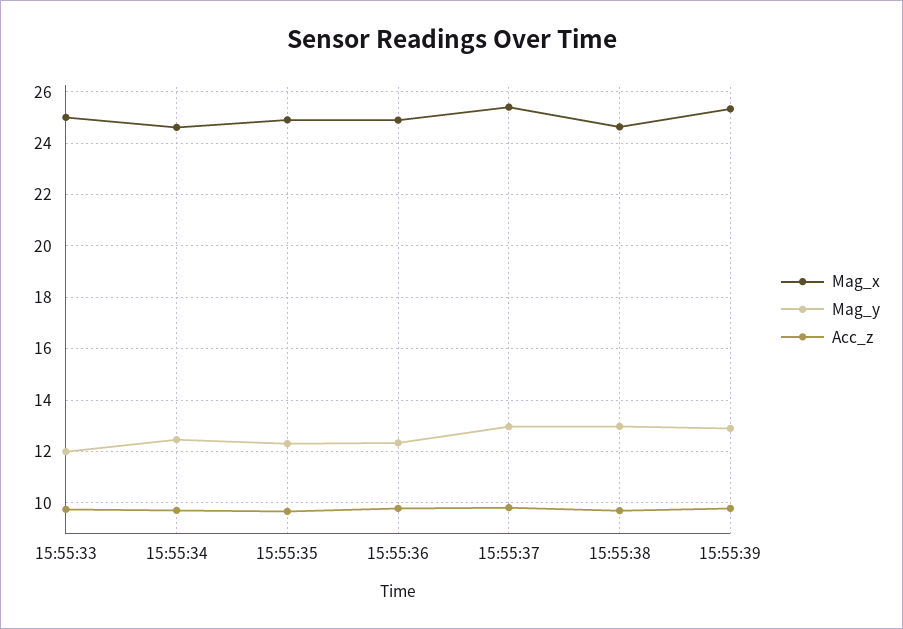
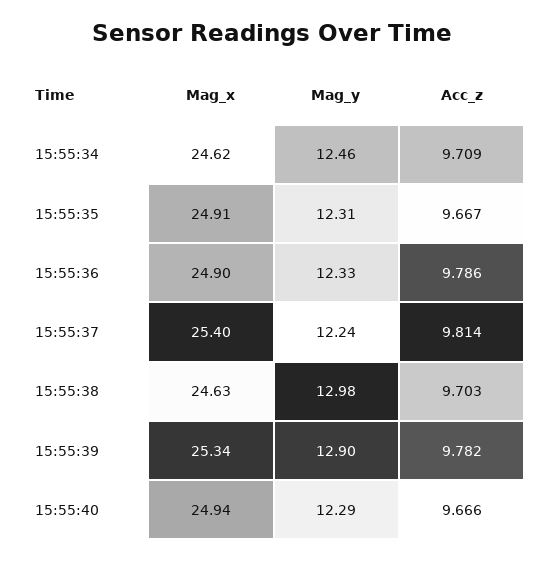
Mag_x, 15:55:33: 25 -> none
Mag_y, 15:55:33: 12 -> none
Acc_z, 15:55:33: 9.75 -> none
Mag_y, 15:55:37: 13 -> 12.24
Mag_x, 15:55:40: none -> 24.94
Mag_y, 15:55:40: none -> 12.29
Acc_z, 15:55:40: none -> 9.666

